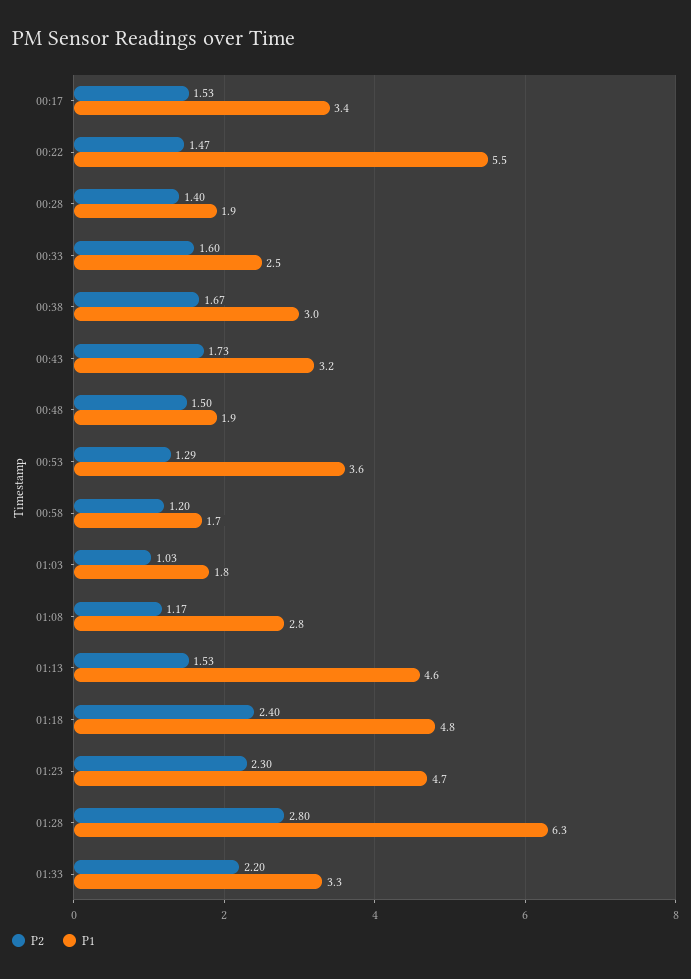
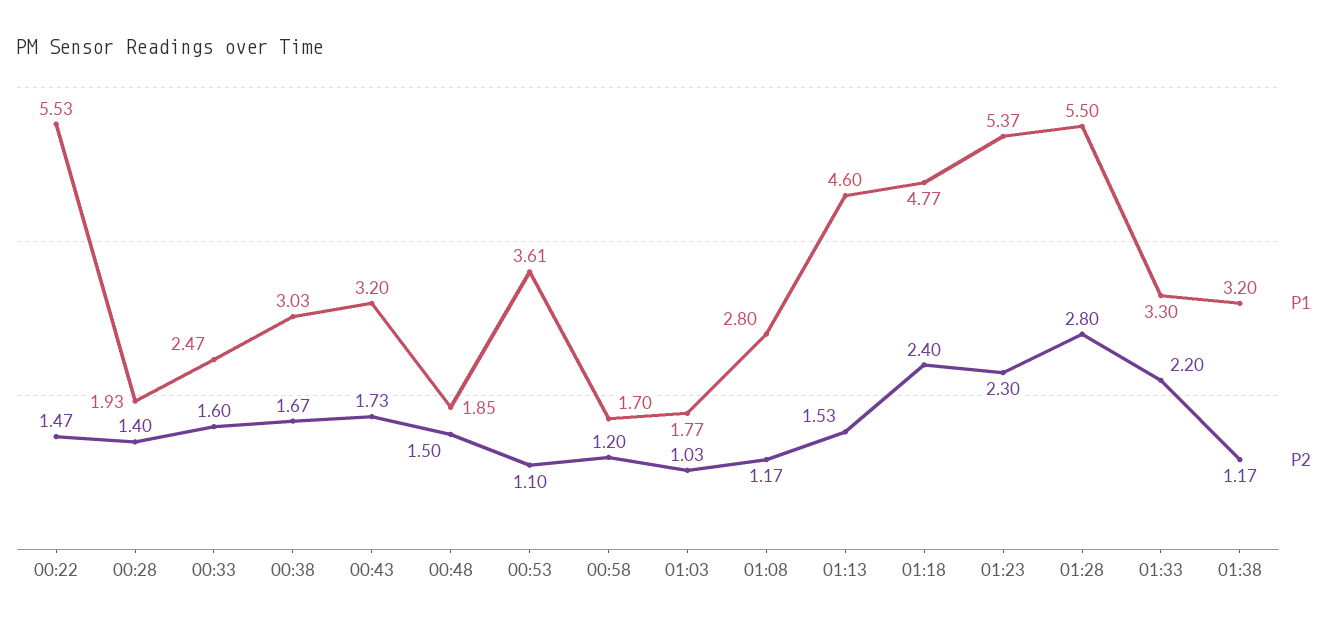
P2, 00:17: 1.53 -> none
P1, 00:17: 3.4 -> none
P2, 00:53: 1.29 -> 1.1
P1, 01:23: 4.7 -> 5.37
P1, 01:28: 6.3 -> 5.5
P1, 01:38: none -> 3.2
P2, 01:38: none -> 1.17

